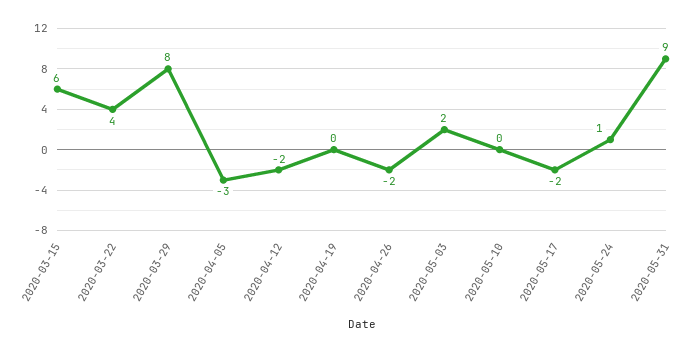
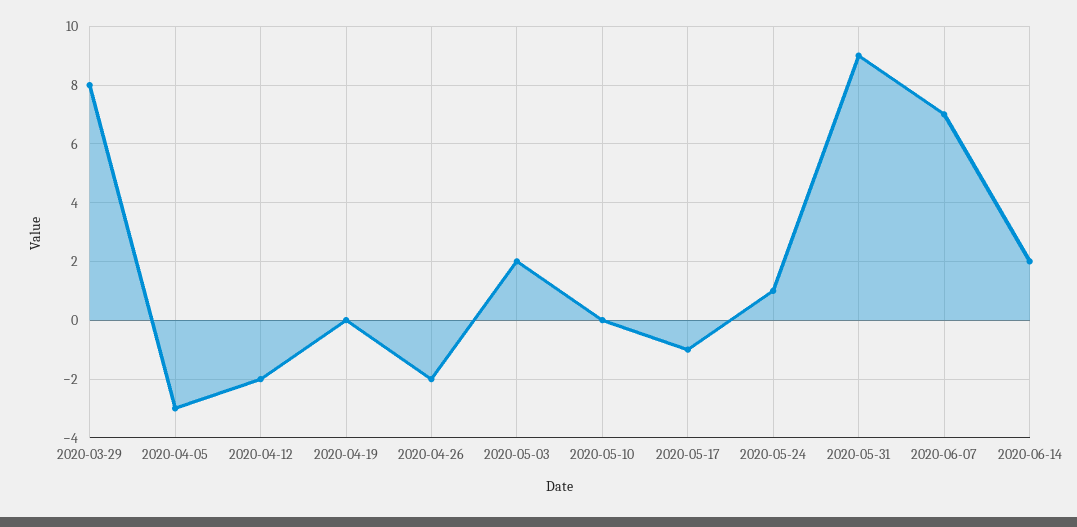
2020-03-15: 6 -> none
2020-03-22: 4 -> none
2020-05-17: -2 -> -1
2020-06-07: none -> 7
2020-06-14: none -> 2

